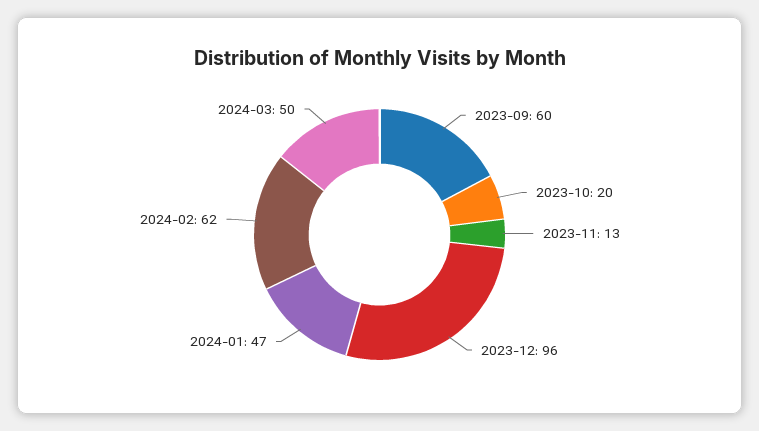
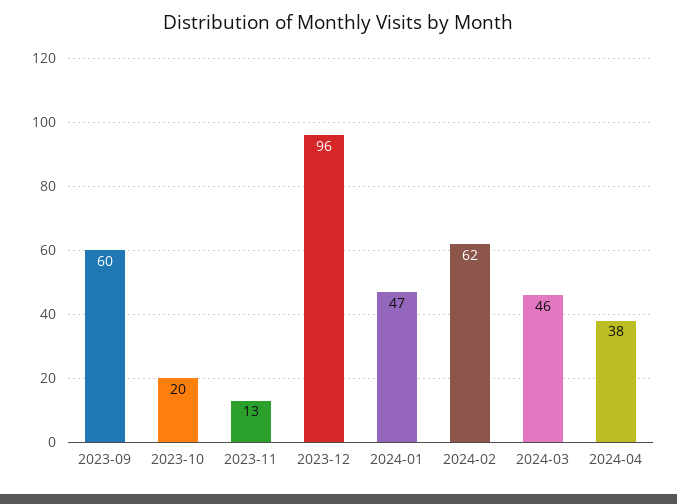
2024-03: 50 -> 46
2024-04: none -> 38

